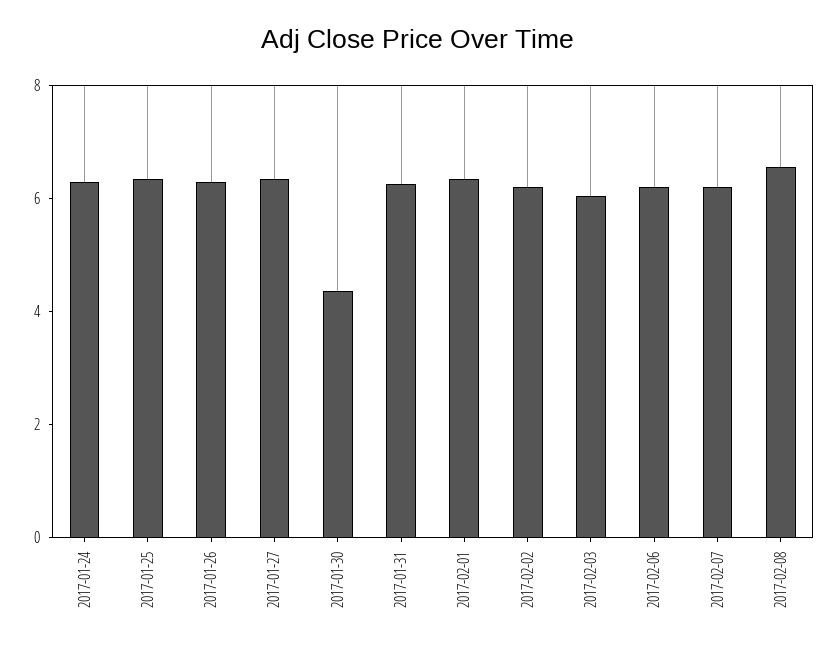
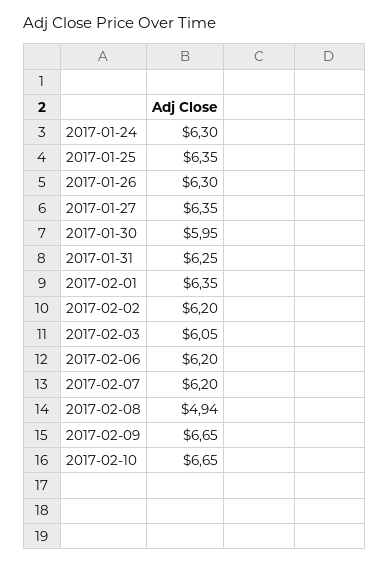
2017-01-30: 4.5 -> 5.95
2017-02-08: 6.5 -> 4.94
2017-02-09: none -> 6.65
2017-02-10: none -> 6.65

